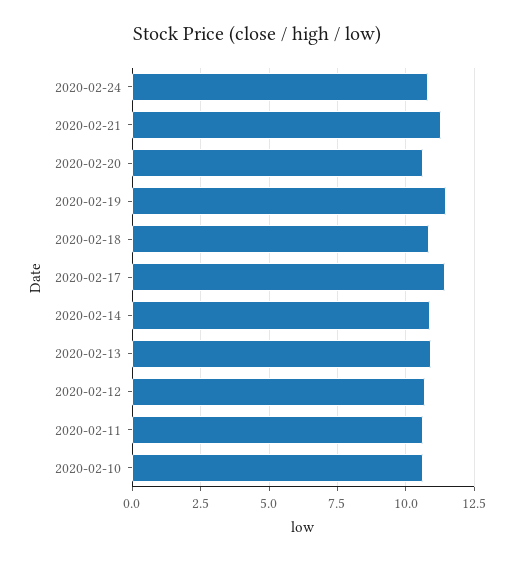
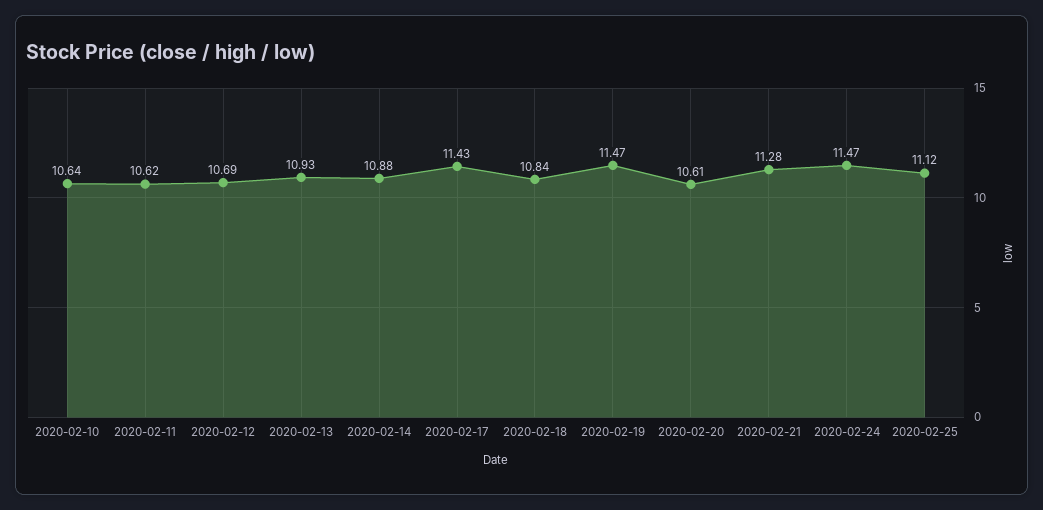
2020-02-24: 10.75 -> 11.47
2020-02-25: none -> 11.12

